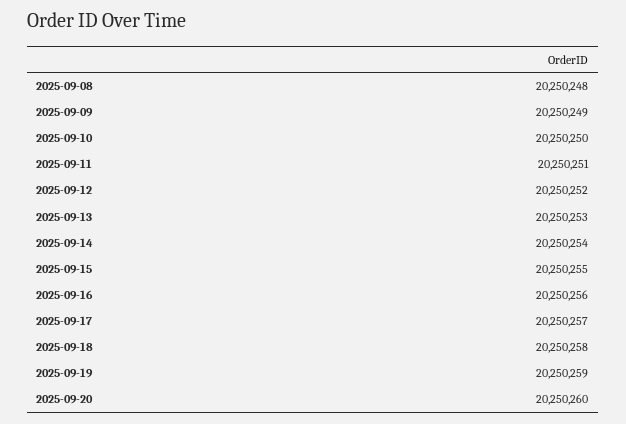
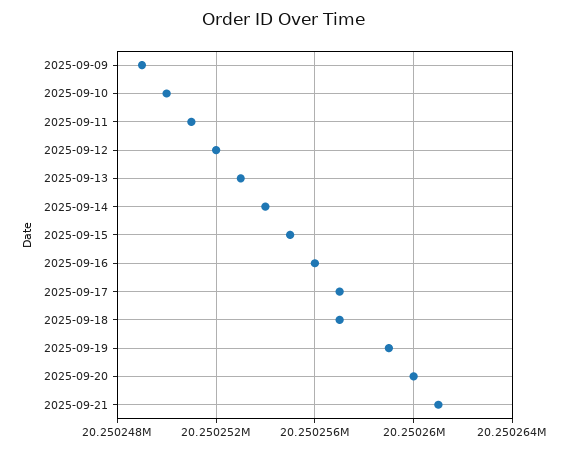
2025-09-08: 20250248 -> none
2025-09-18: 20250258 -> 20250257
2025-09-21: none -> 20250261

